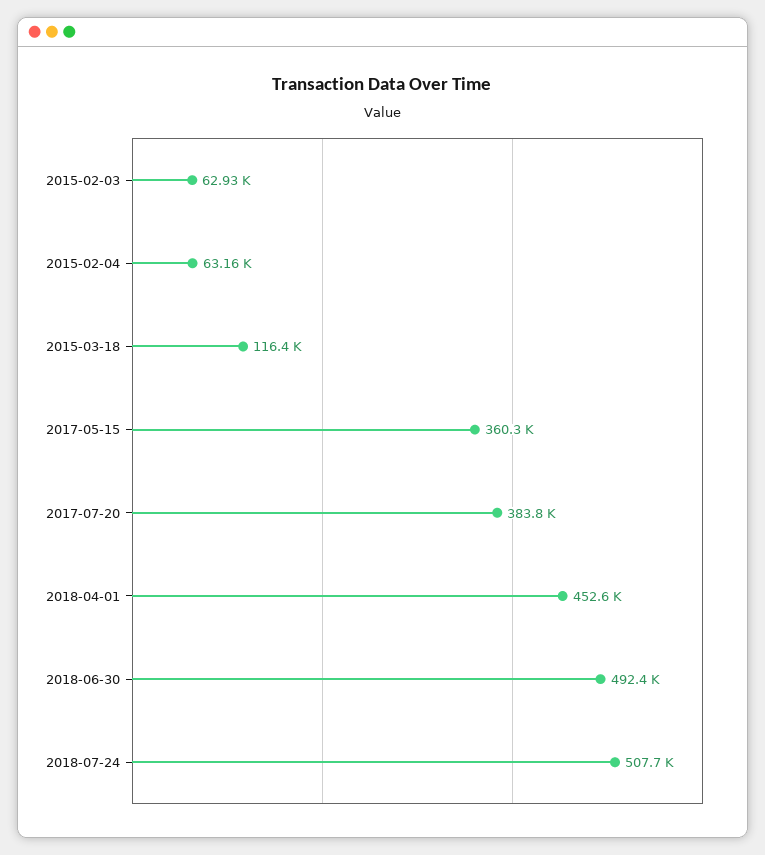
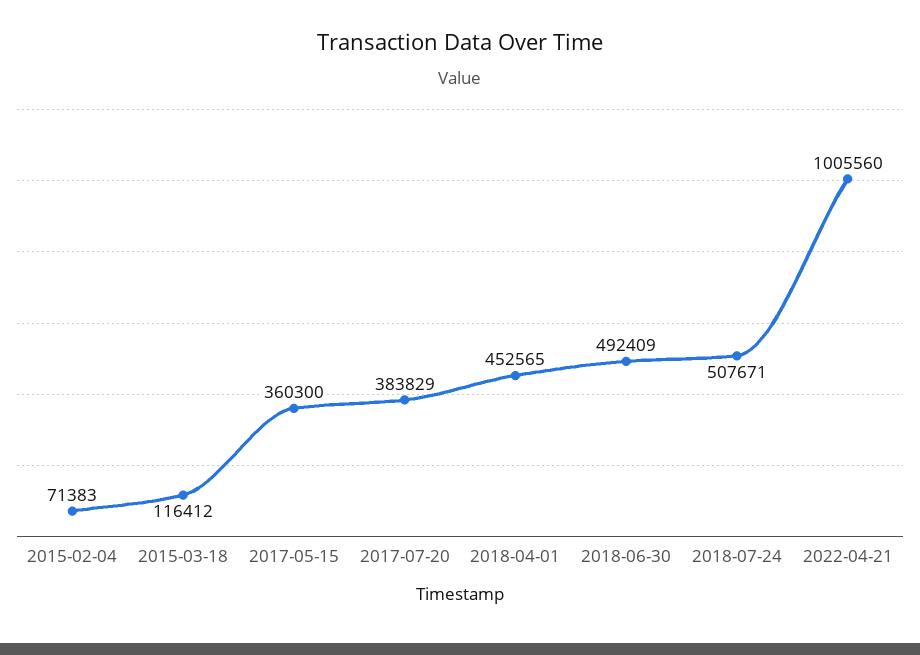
2015-02-03: 62930 -> none
2015-02-04: 63160 -> 71383
2022-04-21: none -> 1005560

